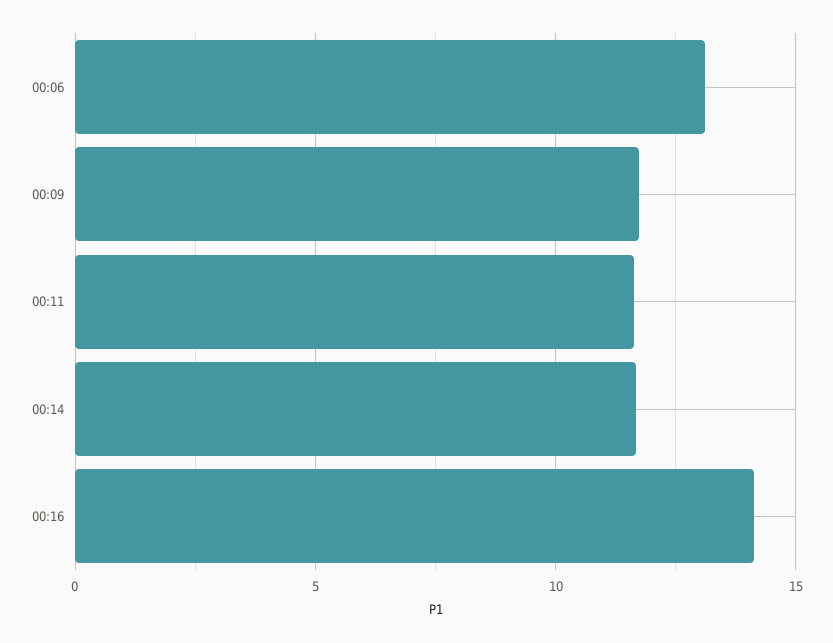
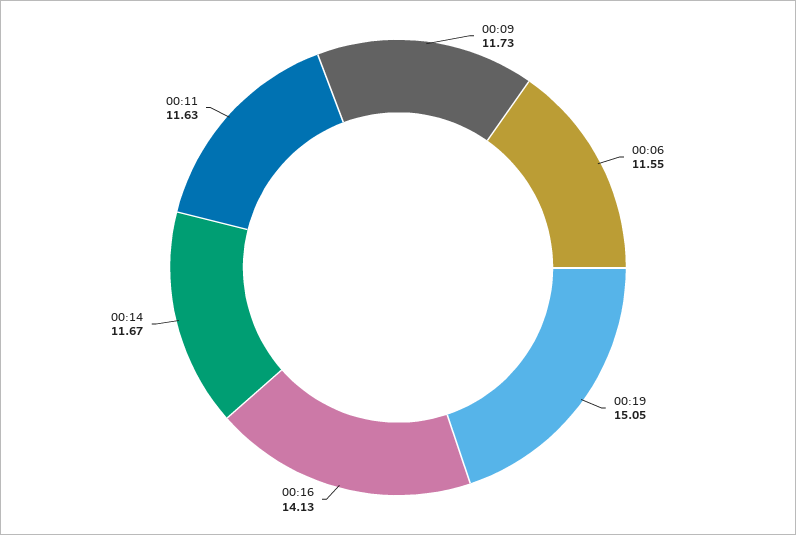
00:06: 13 -> 11.55
00:19: none -> 15.05

